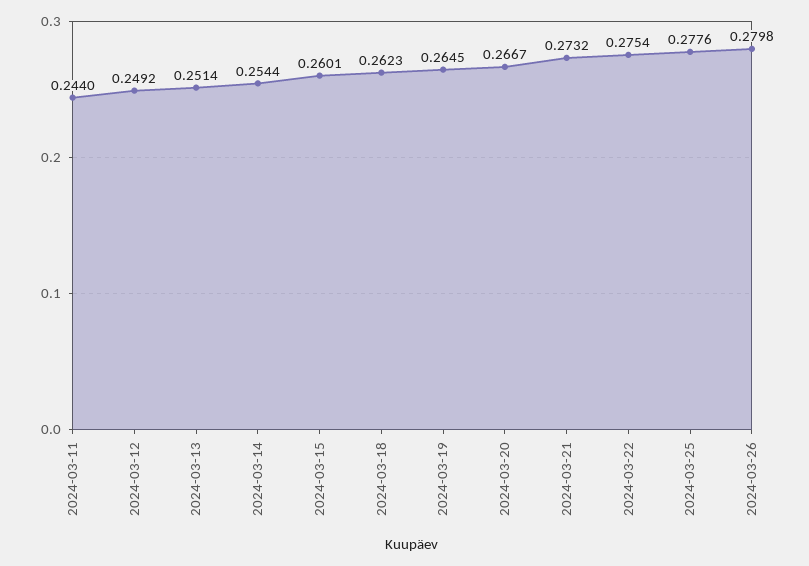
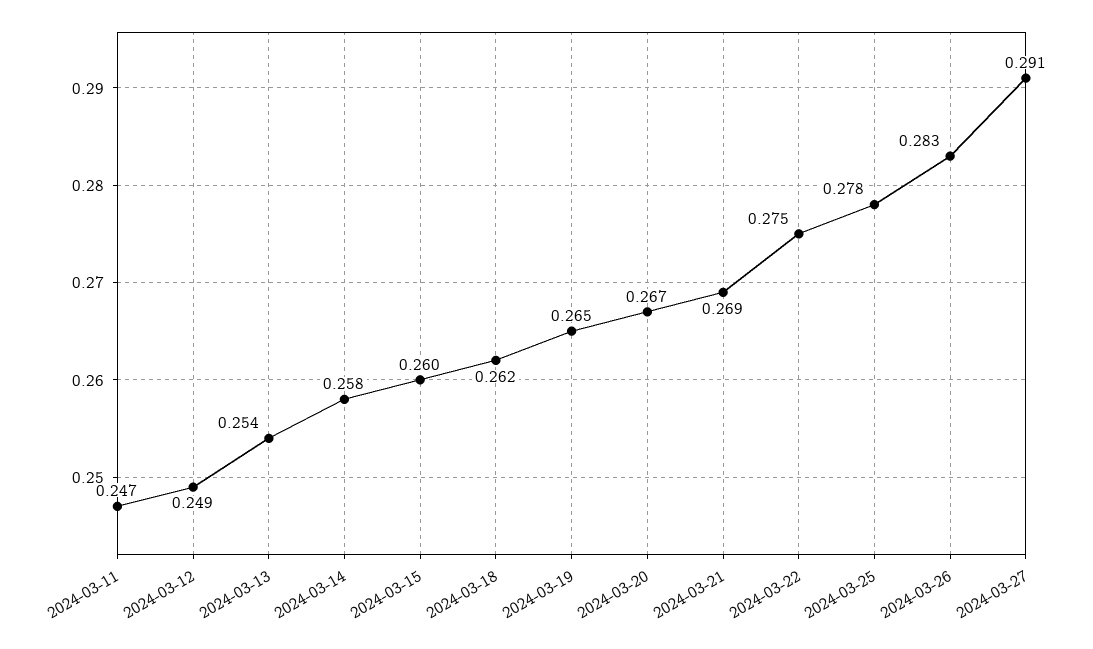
2024-03-11: 0.244 -> 0.247
2024-03-13: 0.2514 -> 0.254
2024-03-14: 0.2544 -> 0.258
2024-03-21: 0.2732 -> 0.269
2024-03-26: 0.2798 -> 0.283
2024-03-27: none -> 0.291

